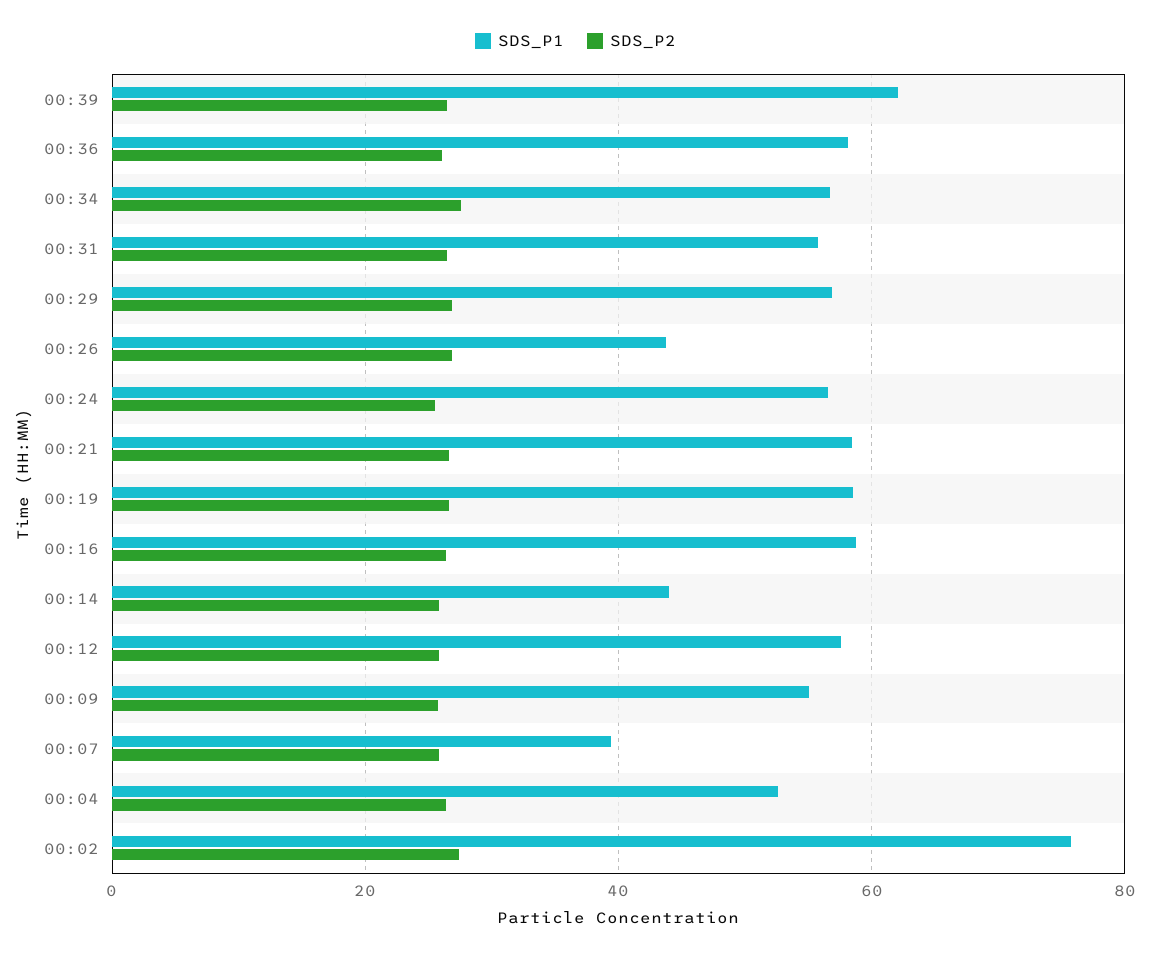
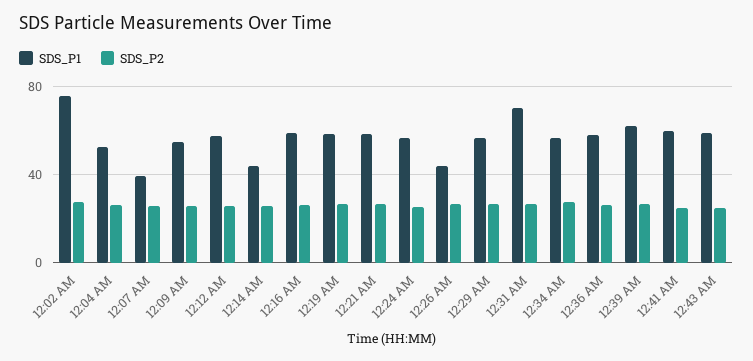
SDS_P1, 00:31: 56 -> 70
SDS_P1, 12:41 AM: none -> 60
SDS_P2, 12:41 AM: none -> 25
SDS_P1, 12:43 AM: none -> 60
SDS_P2, 12:43 AM: none -> 25

